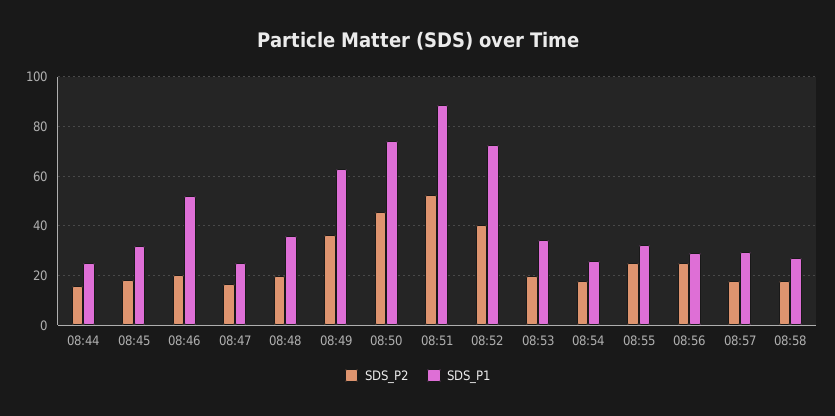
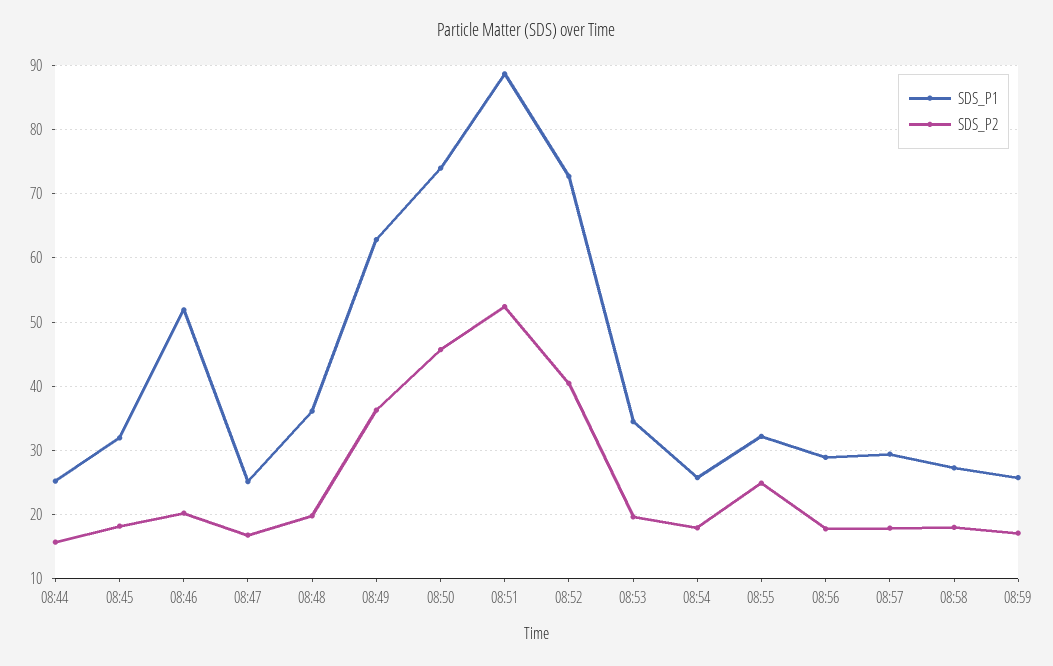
SDS_P2, 08:56: 25 -> 18
SDS_P1, 08:59: none -> 26
SDS_P2, 08:59: none -> 17

